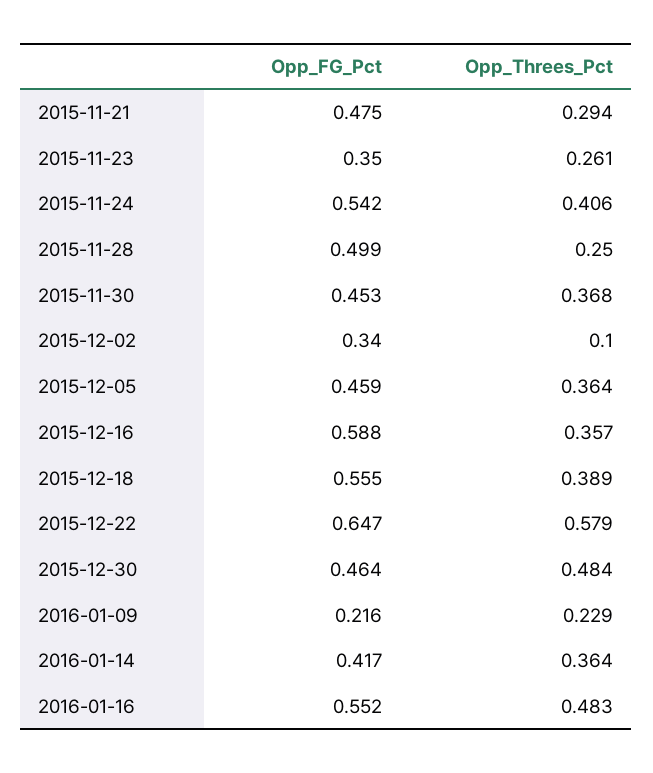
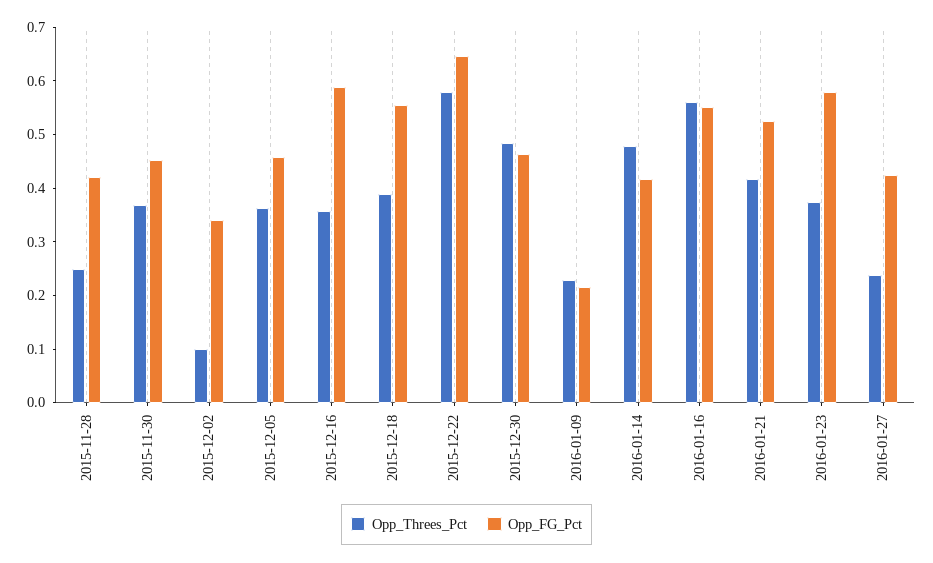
Opp_FG_Pct, 2015-11-21: 0.475 -> none
Opp_Threes_Pct, 2015-11-21: 0.294 -> none
Opp_FG_Pct, 2015-11-23: 0.35 -> none
Opp_Threes_Pct, 2015-11-23: 0.261 -> none
Opp_FG_Pct, 2015-11-24: 0.542 -> none
Opp_Threes_Pct, 2015-11-24: 0.406 -> none
Opp_FG_Pct, 2015-11-28: 0.499 -> 0.42
Opp_Threes_Pct, 2016-01-14: 0.364 -> 0.48
Opp_Threes_Pct, 2016-01-16: 0.483 -> 0.56
Opp_Threes_Pct, 2016-01-21: none -> 0.42
Opp_FG_Pct, 2016-01-21: none -> 0.52
Opp_Threes_Pct, 2016-01-23: none -> 0.38
Opp_FG_Pct, 2016-01-23: none -> 0.58
Opp_Threes_Pct, 2016-01-27: none -> 0.24
Opp_FG_Pct, 2016-01-27: none -> 0.42

